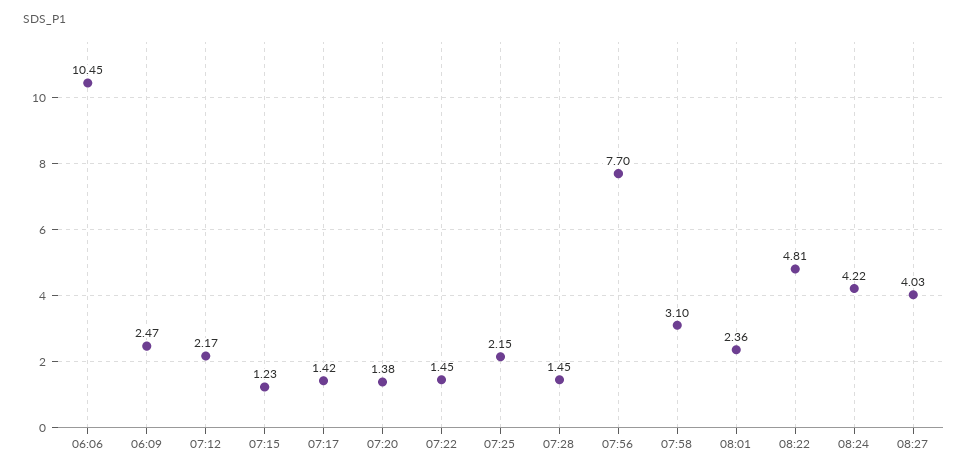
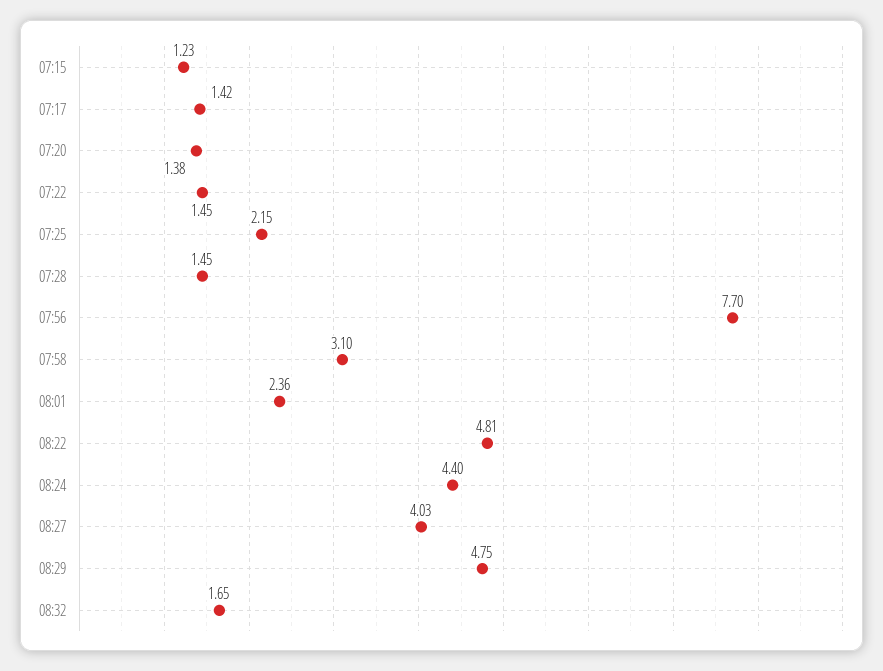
06:06: 10.45 -> none
06:09: 2.47 -> none
07:12: 2.17 -> none
08:24: 4.22 -> 4.4
08:29: none -> 4.75
08:32: none -> 1.65

